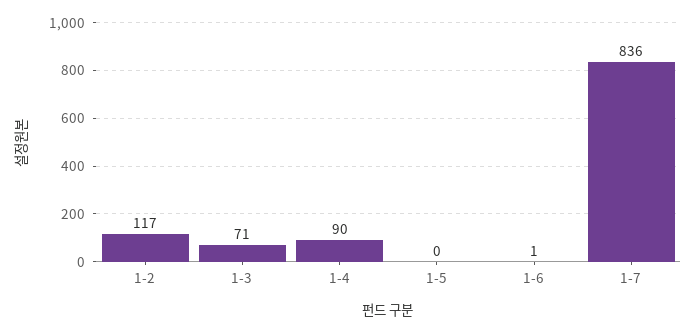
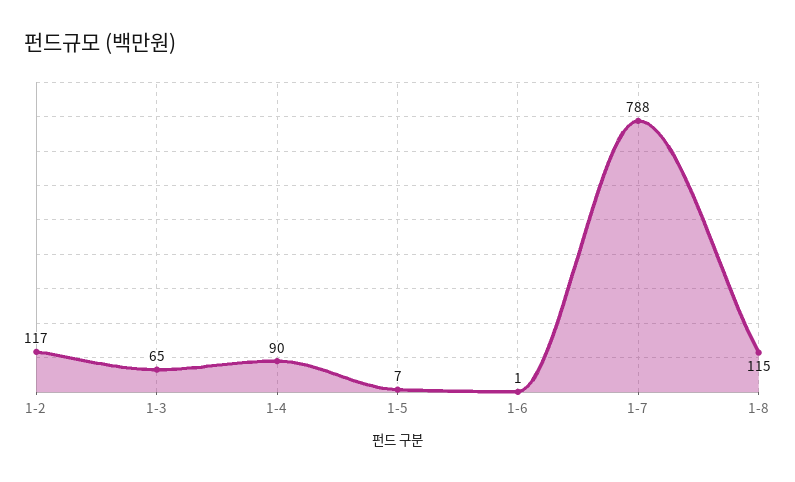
1-3: 71 -> 65
1-5: 0 -> 7
1-7: 836 -> 788
1-8: none -> 115

